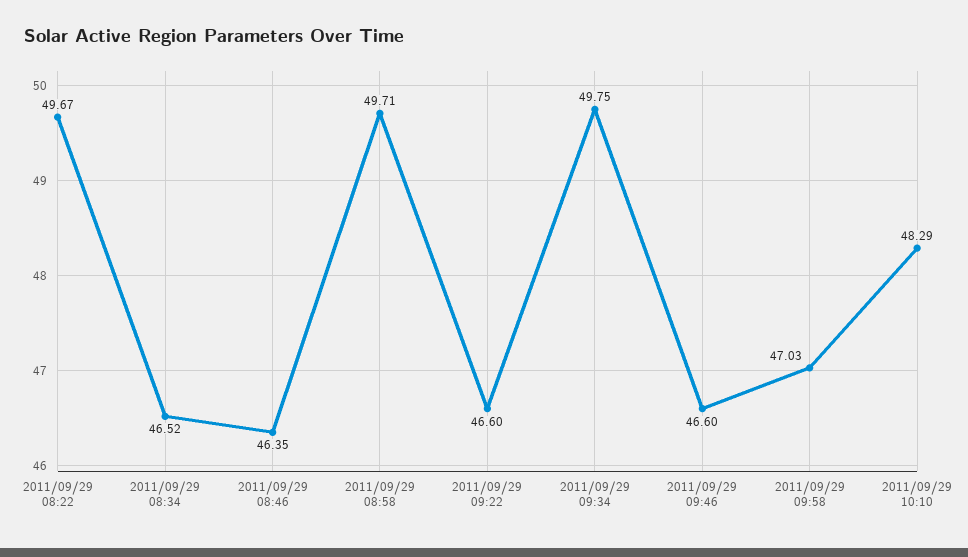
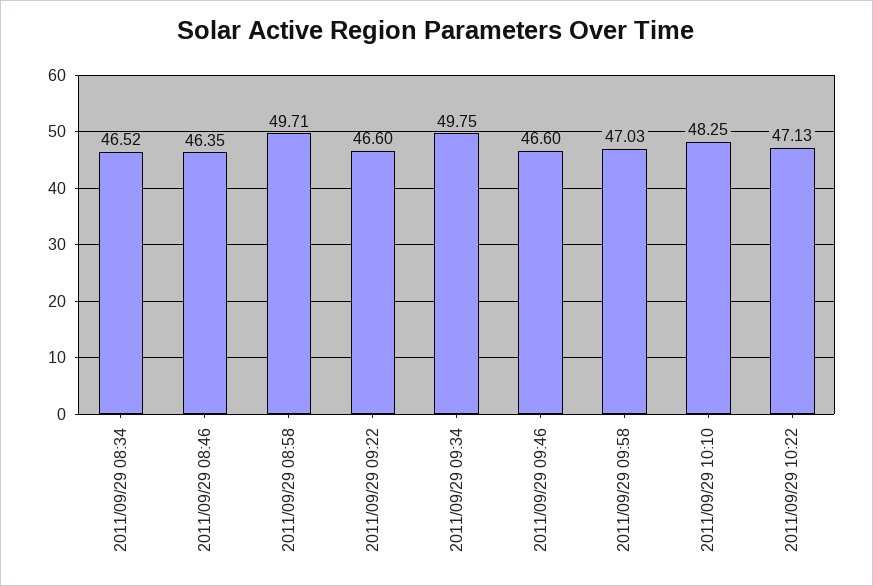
2011/09/29 08:22: 49.67 -> none
2011/09/29 10:10: 48.29 -> 48.25
2011/09/29 10:22: none -> 47.13

